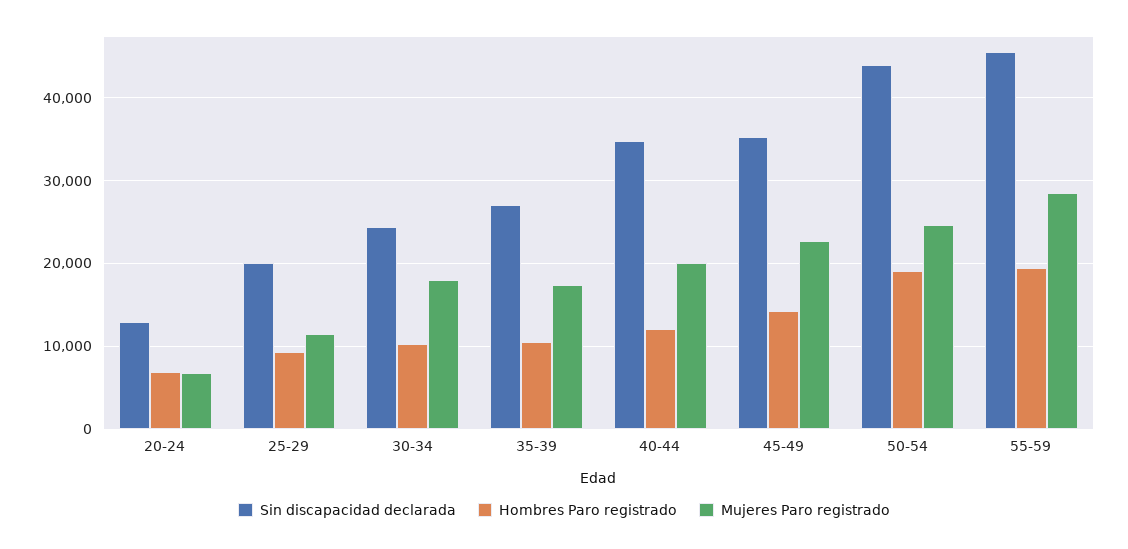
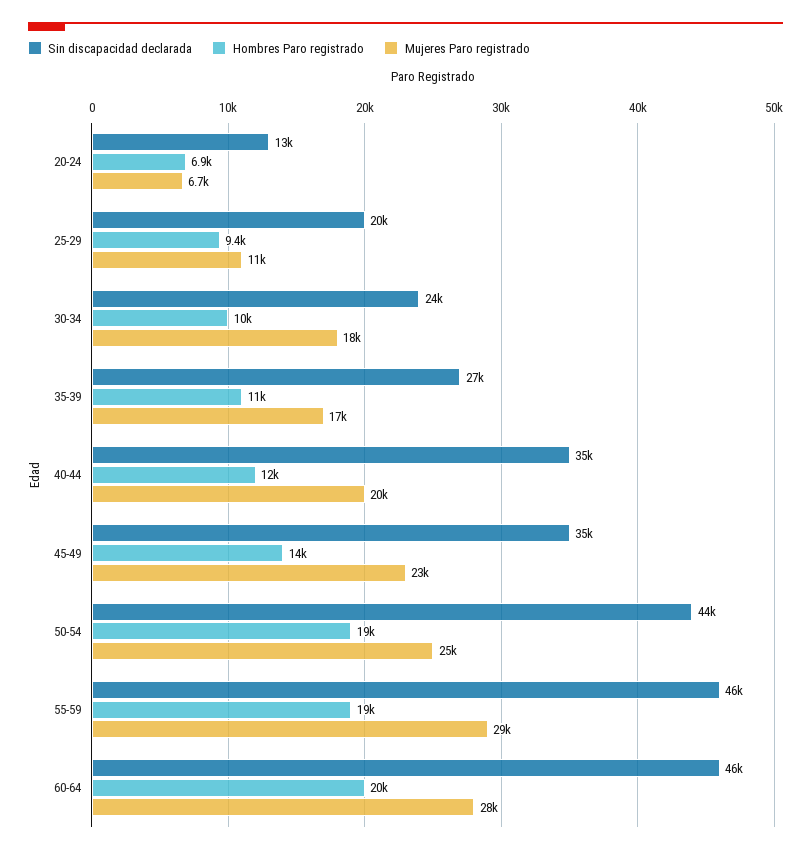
Sin discapacidad declarada, 60-64: none -> 46000
Hombres Paro registrado, 60-64: none -> 20000
Mujeres Paro registrado, 60-64: none -> 28000

